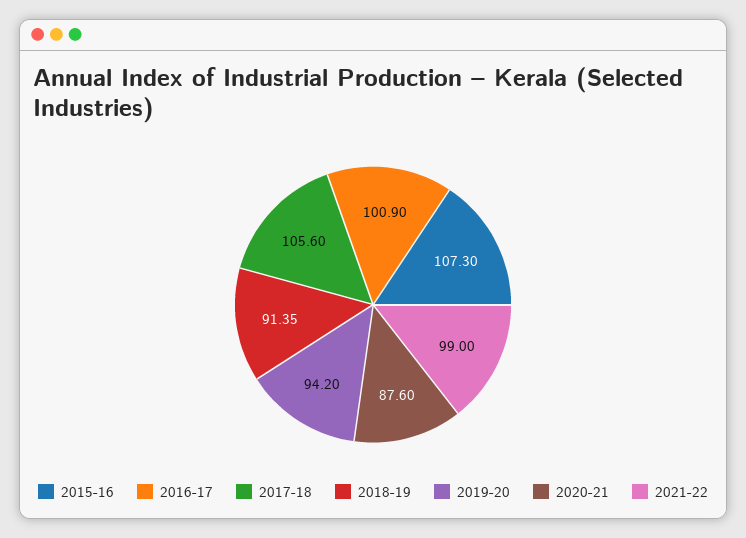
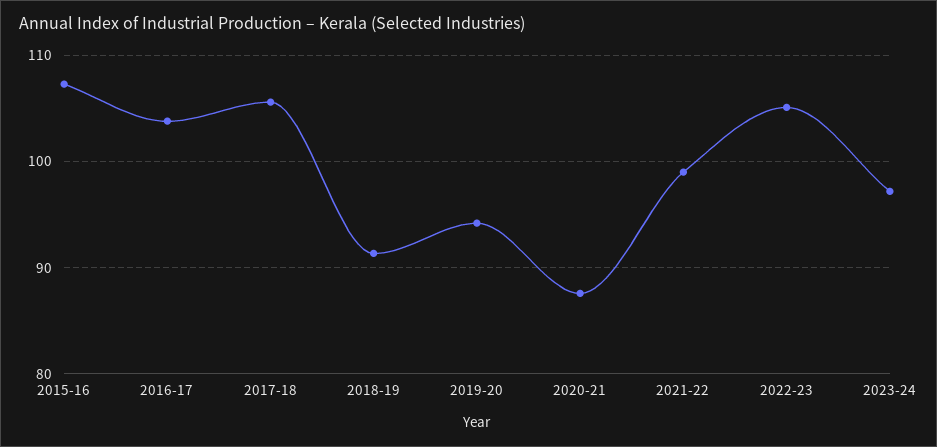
2016-17: 100.9 -> 104
2022-23: none -> 105
2023-24: none -> 97

